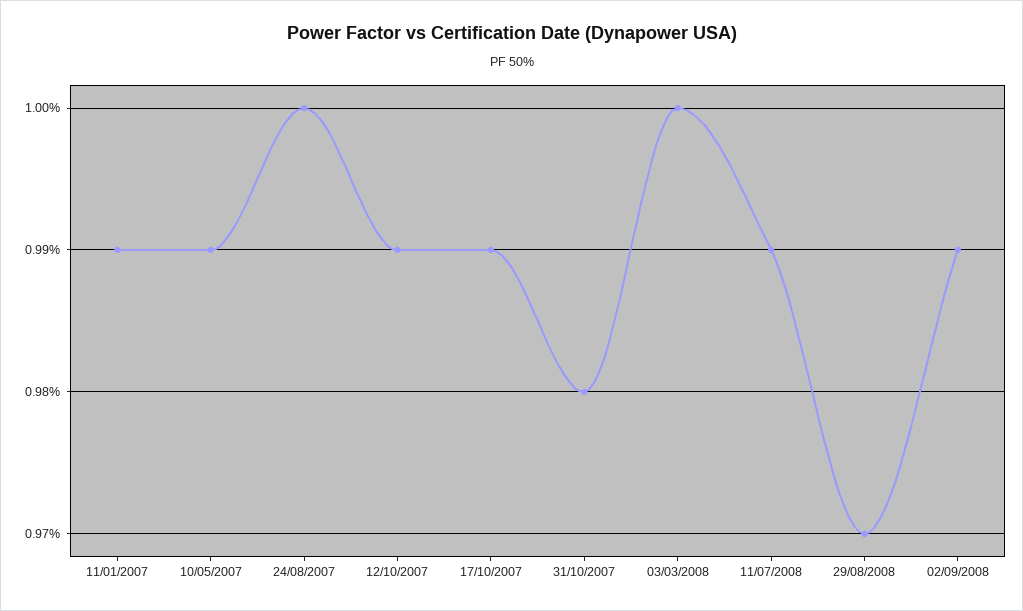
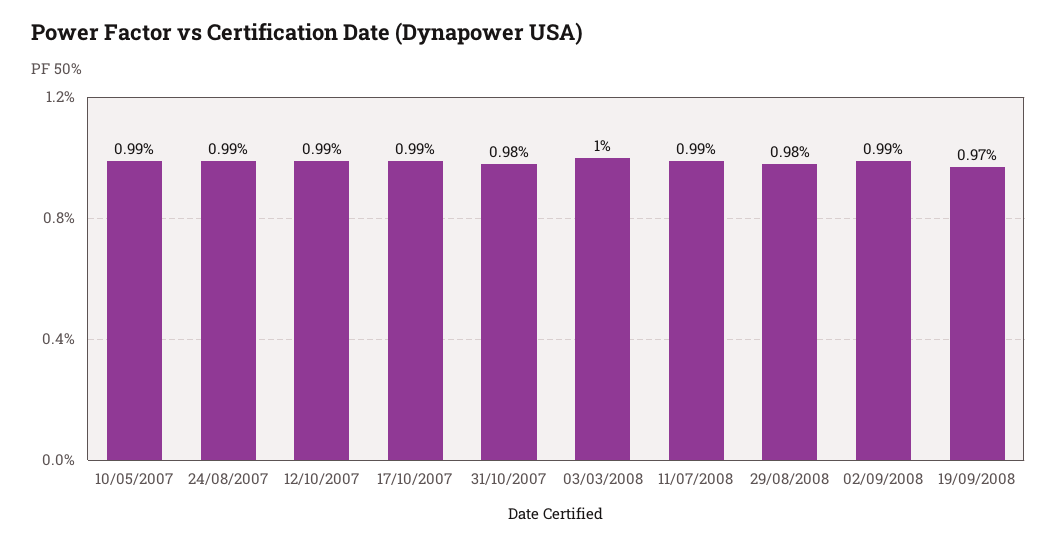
11/01/2007: 0.99 -> none
24/08/2007: 1 -> 0.99
29/08/2008: 0.97 -> 0.98
19/09/2008: none -> 0.97

